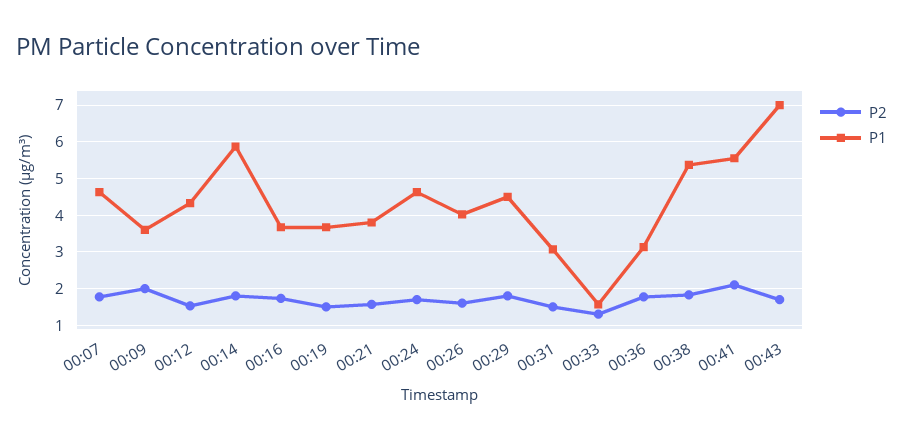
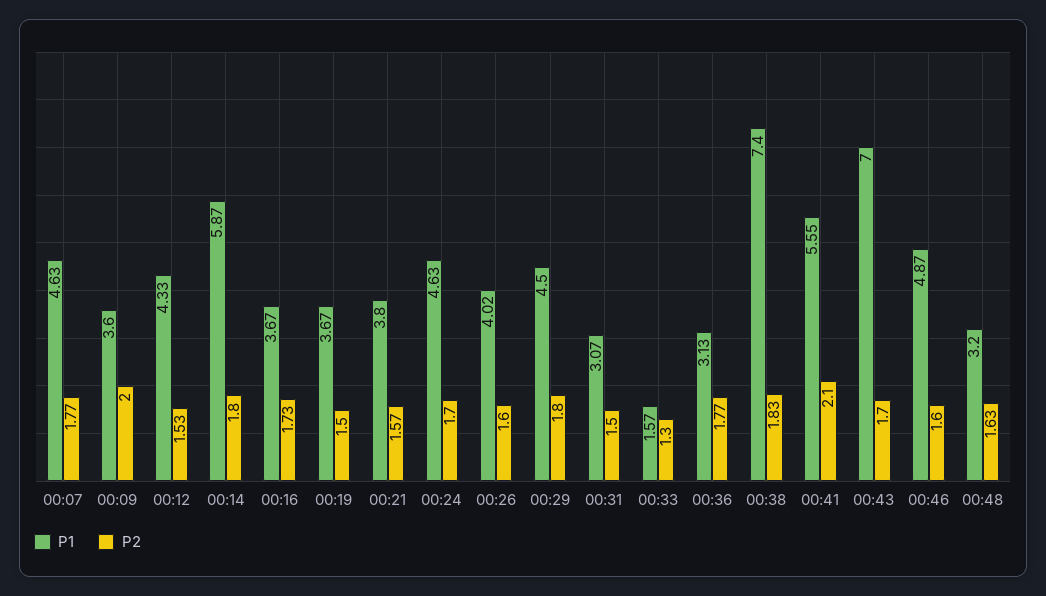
P1, 00:38: 5.4 -> 7.4
P1, 00:46: none -> 4.87
P2, 00:46: none -> 1.6
P1, 00:48: none -> 3.2
P2, 00:48: none -> 1.63

